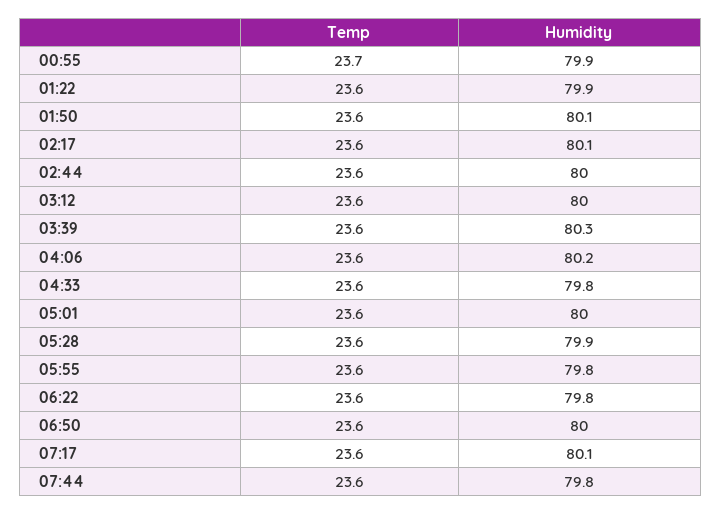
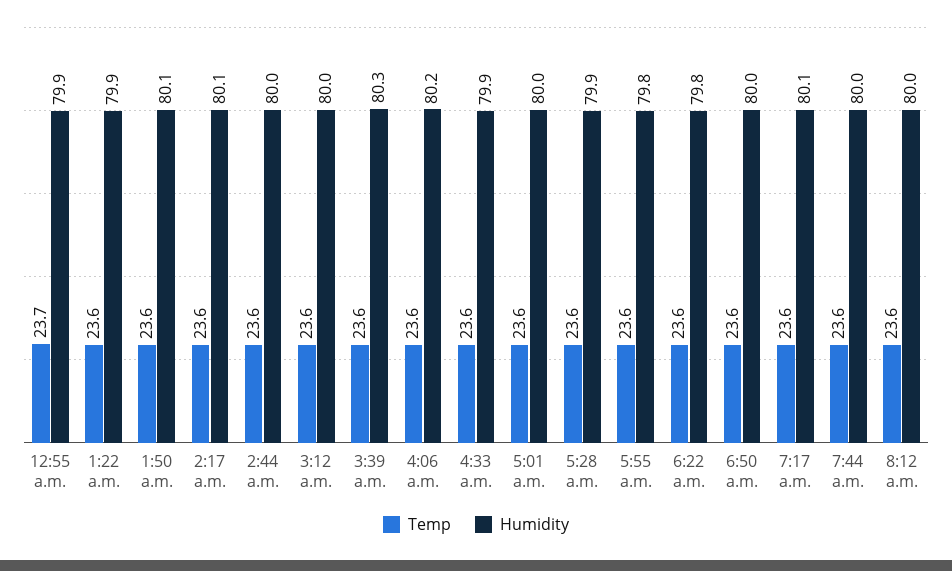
Humidity, 04:33: 79.8 -> 79.9
Humidity, 07:44: 79.8 -> 80
Temp, 8:12 a.m.: none -> 23.6
Humidity, 8:12 a.m.: none -> 80

